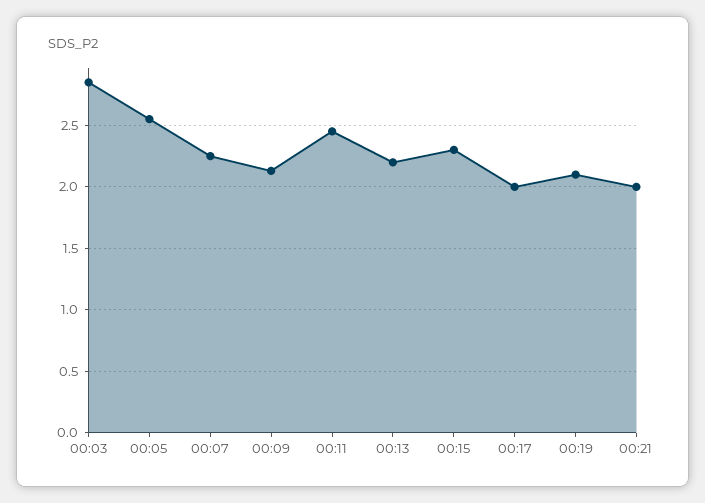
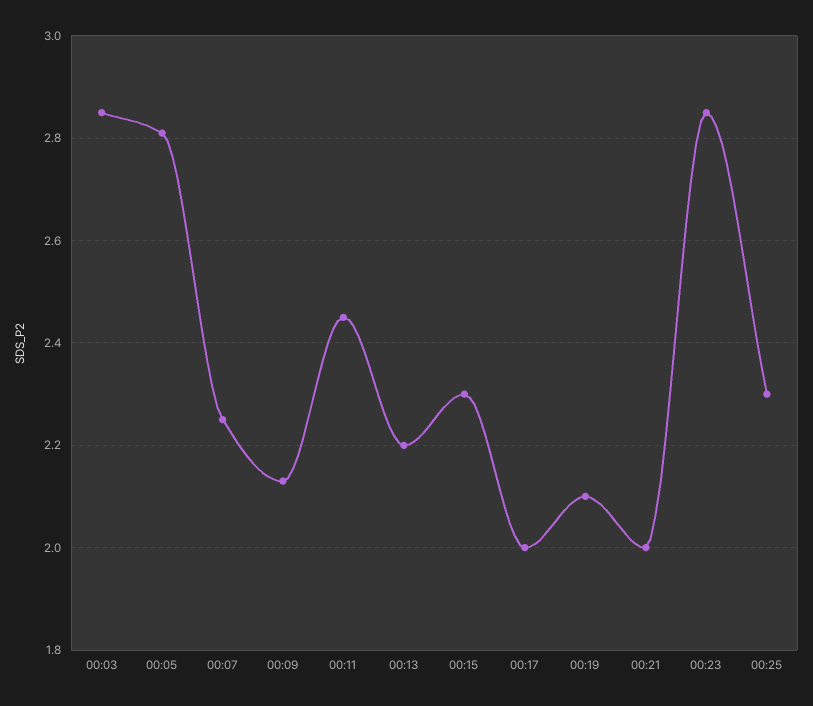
00:05: 2.55 -> 2.8
00:23: none -> 2.85
00:25: none -> 2.3

